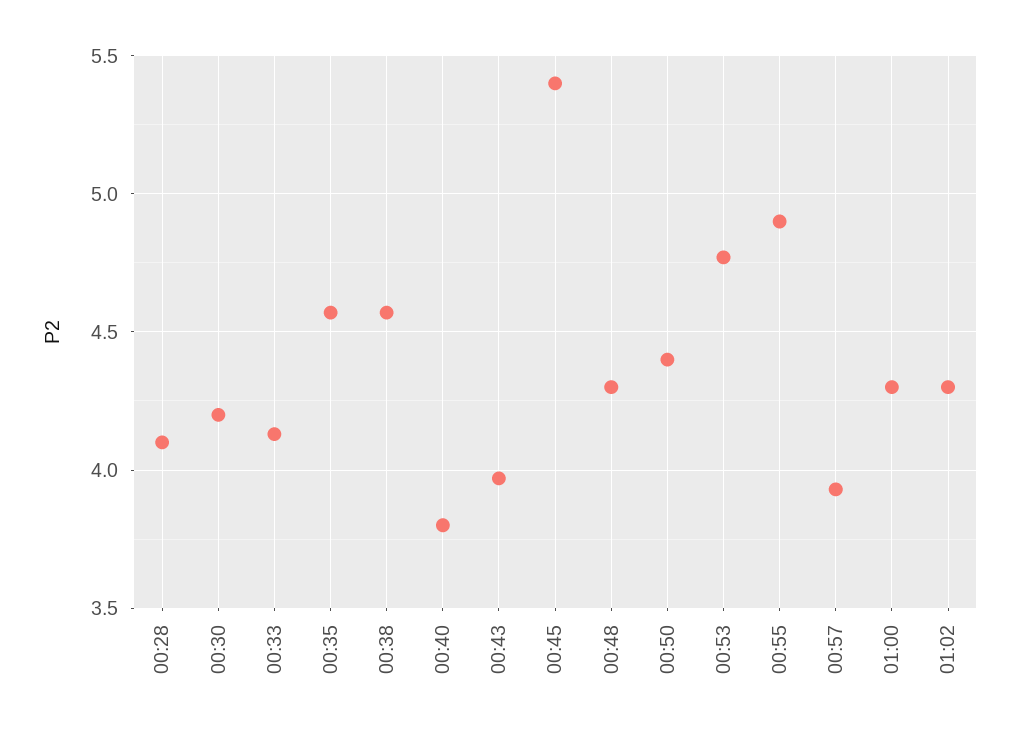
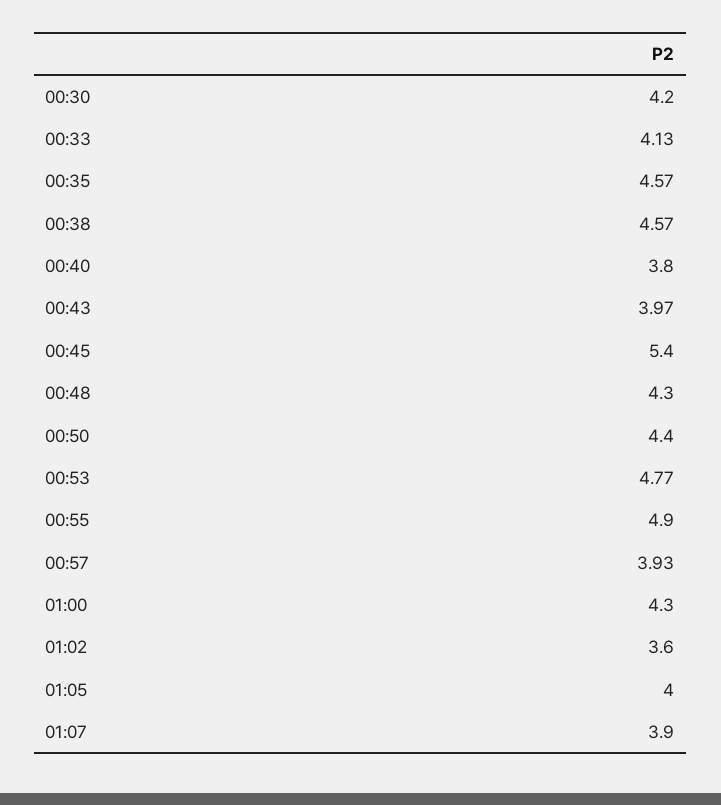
00:28: 4.1 -> none
01:02: 4.3 -> 3.6
01:05: none -> 4
01:07: none -> 3.9

